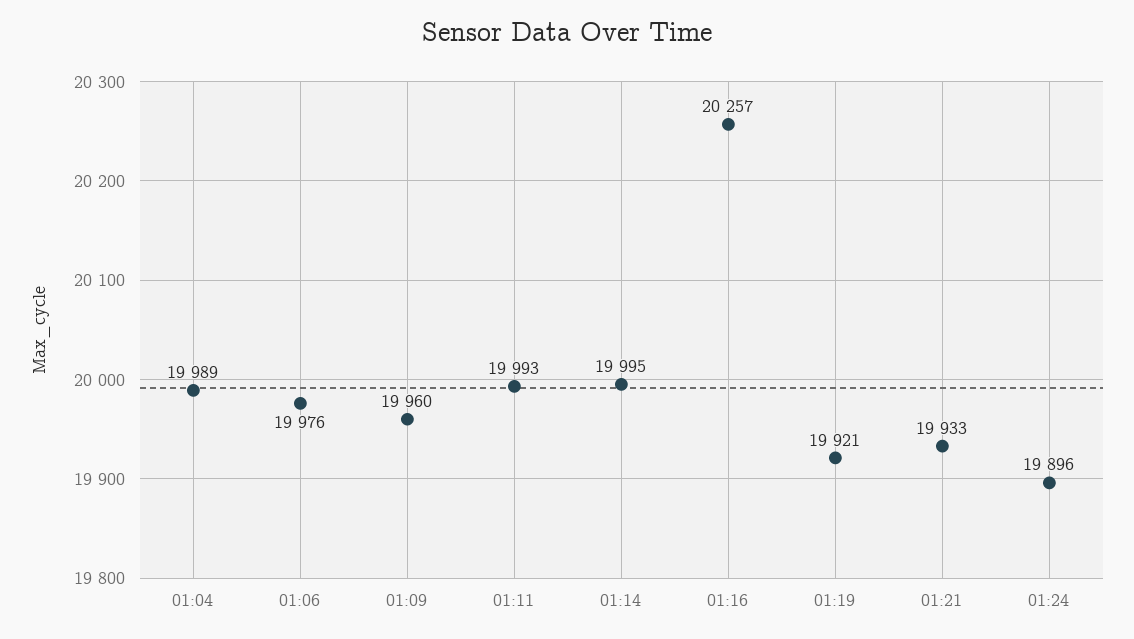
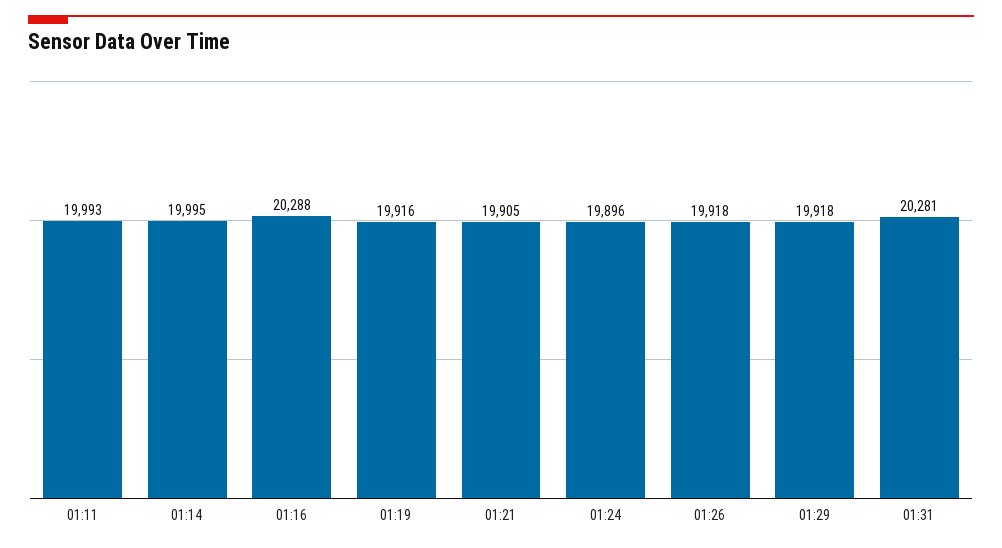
01:04: 19989 -> none
01:06: 19976 -> none
01:09: 19960 -> none
01:16: 20257 -> 20288
01:19: 19921 -> 19916
01:21: 19933 -> 19905
01:26: none -> 19918
01:29: none -> 19918
01:31: none -> 20281

